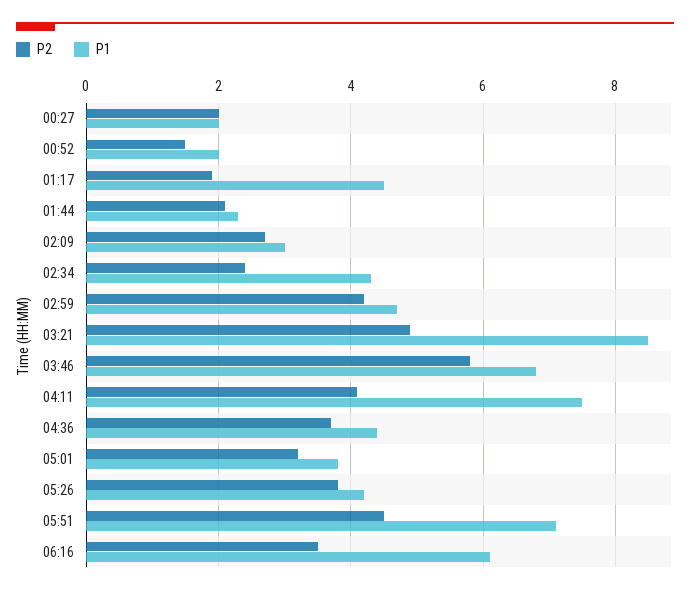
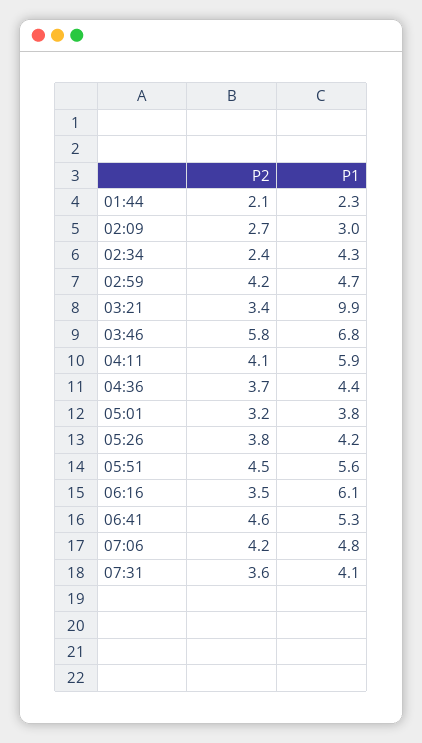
P2, 00:27: 2 -> none
P1, 00:27: 2 -> none
P2, 00:52: 1.5 -> none
P1, 00:52: 2 -> none
P2, 01:17: 2 -> none
P1, 01:17: 4.5 -> none
P2, 03:21: 5 -> 3.4
P1, 03:21: 8.5 -> 9.9
P1, 04:11: 7.5 -> 5.9
P1, 05:51: 7 -> 5.6
P2, 06:41: none -> 4.6
P1, 06:41: none -> 5.3
P2, 07:06: none -> 4.2
P1, 07:06: none -> 4.8
P2, 07:31: none -> 3.6
P1, 07:31: none -> 4.1

